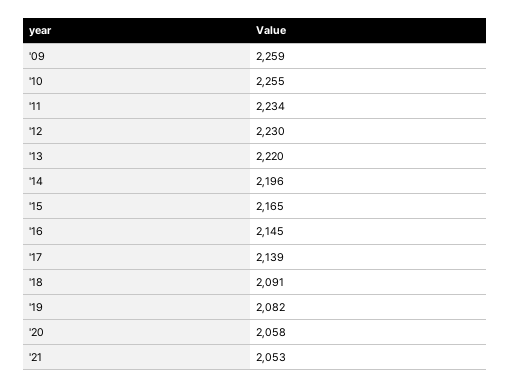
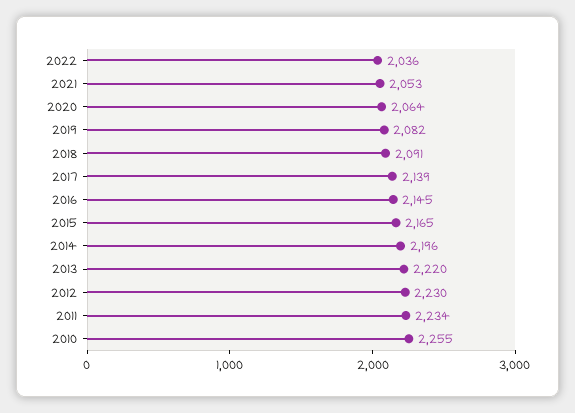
'09: 2259 -> none
'20: 2058 -> 2064
2022: none -> 2036

